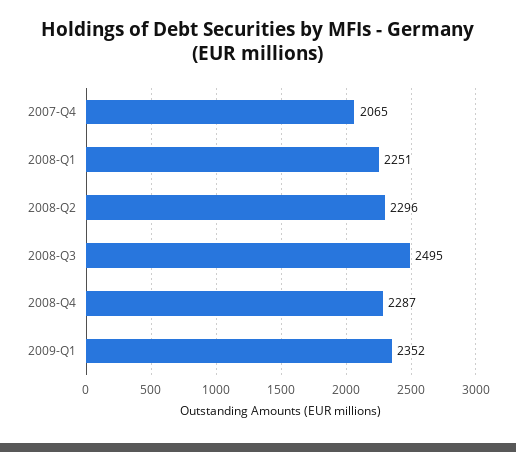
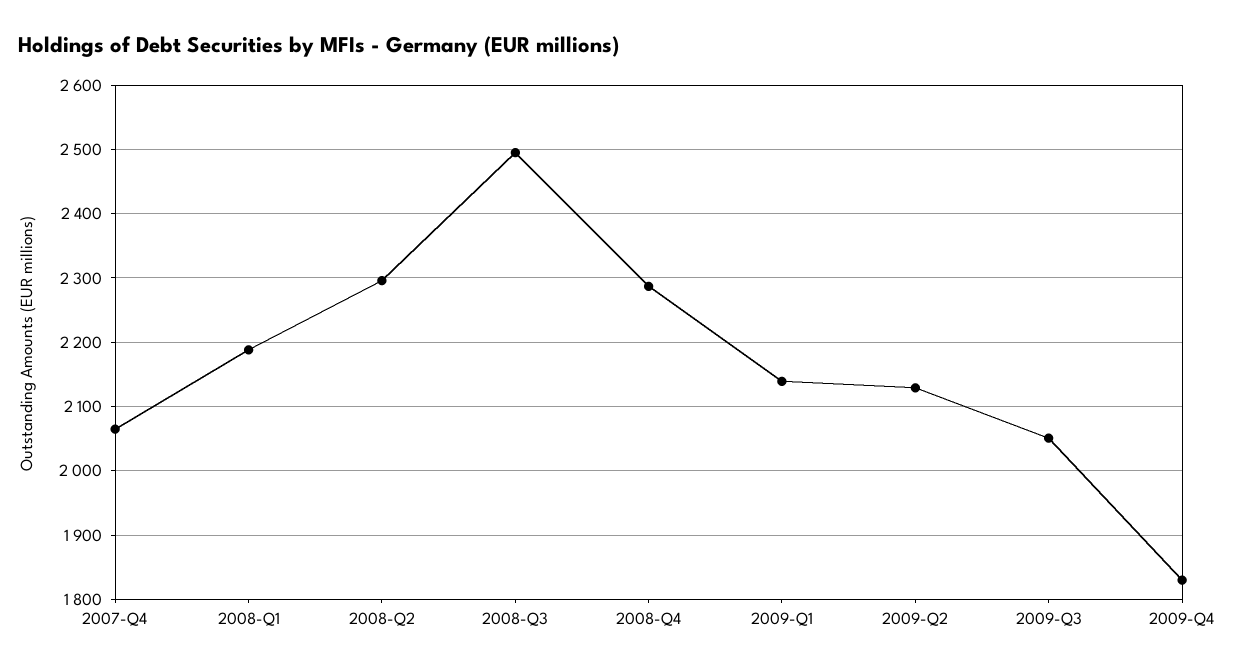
2008-Q1: 2251 -> 2190
2009-Q1: 2352 -> 2140
2009-Q2: none -> 2130
2009-Q3: none -> 2050
2009-Q4: none -> 1830

